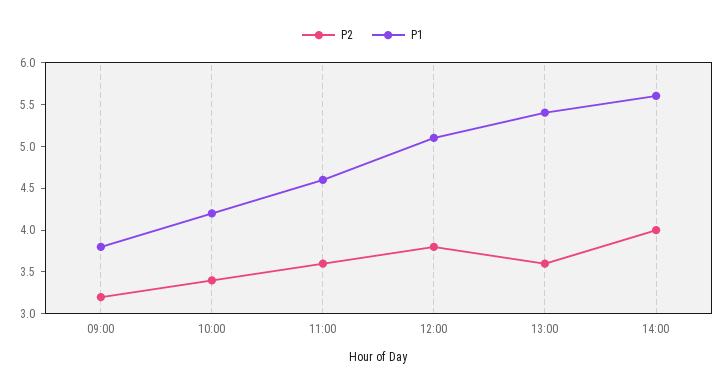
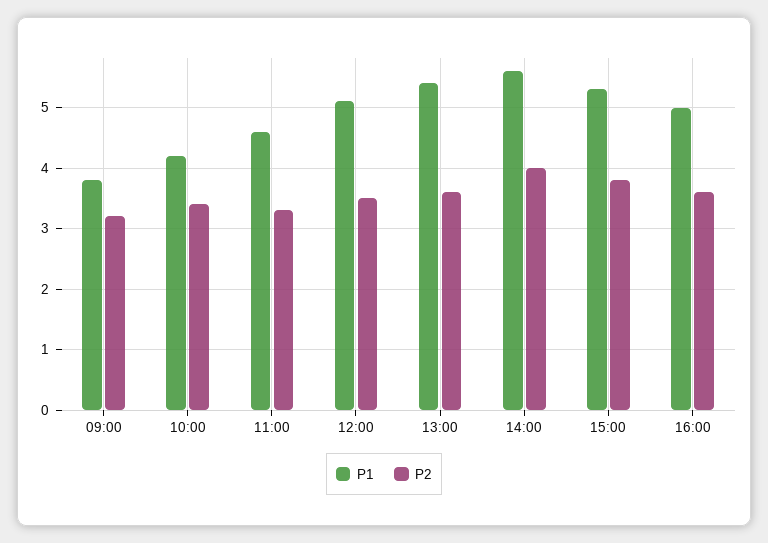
P2, 11:00: 3.6 -> 3.3
P2, 12:00: 3.8 -> 3.5
P1, 15:00: none -> 5.3
P2, 15:00: none -> 3.8
P1, 16:00: none -> 5
P2, 16:00: none -> 3.6

